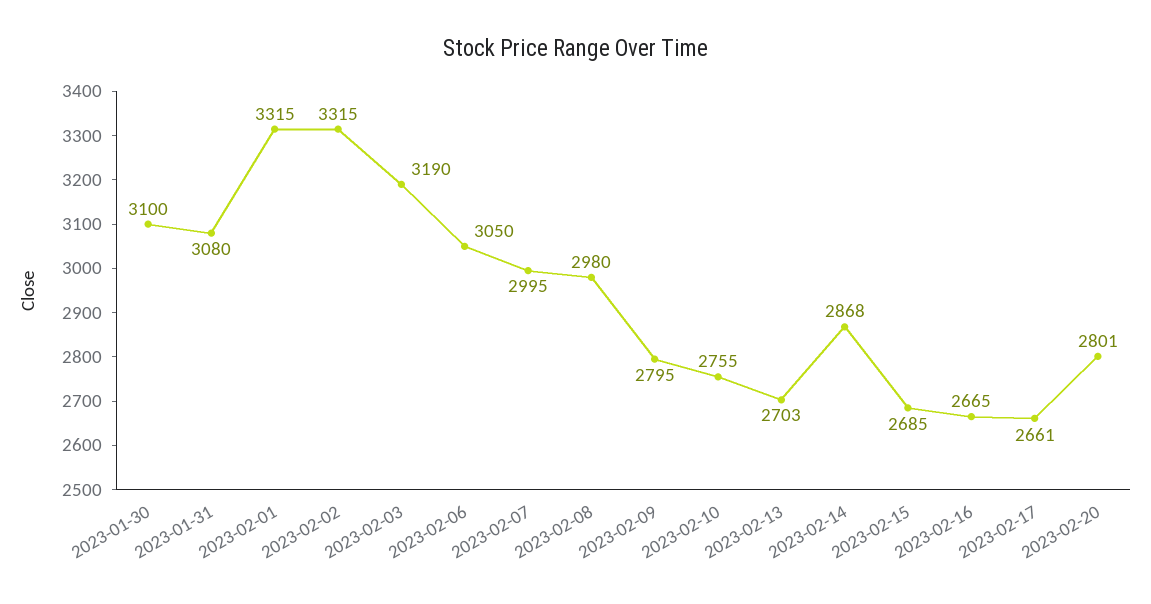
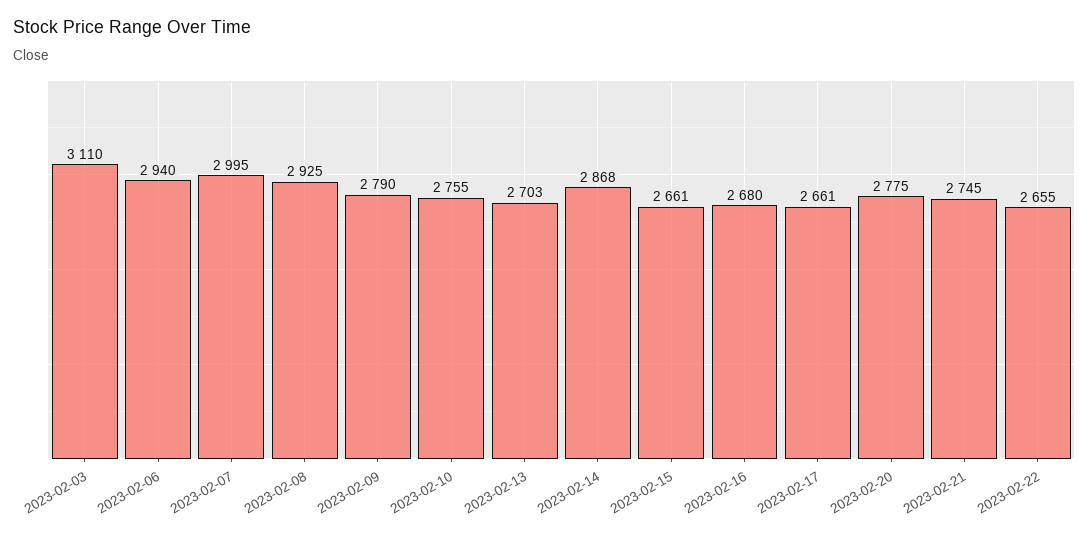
2023-01-30: 3100 -> none
2023-01-31: 3080 -> none
2023-02-01: 3315 -> none
2023-02-02: 3315 -> none
2023-02-03: 3190 -> 3110
2023-02-06: 3050 -> 2940
2023-02-08: 2980 -> 2925
2023-02-09: 2795 -> 2790
2023-02-15: 2685 -> 2661
2023-02-16: 2665 -> 2680
2023-02-20: 2801 -> 2775
2023-02-21: none -> 2745
2023-02-22: none -> 2655

